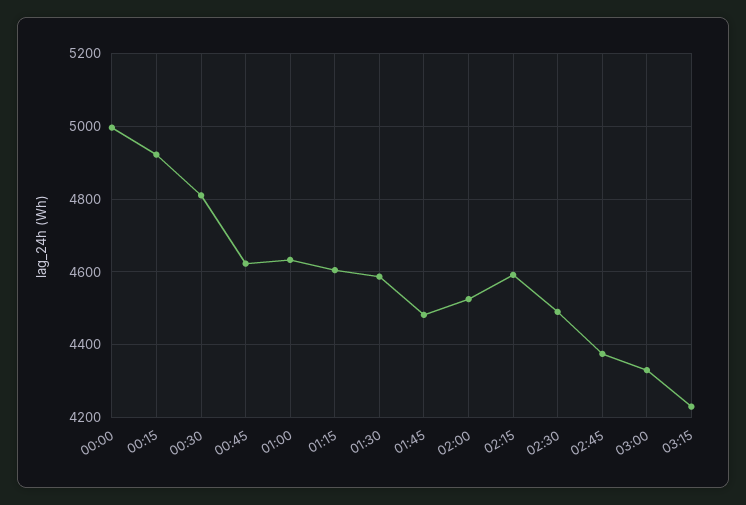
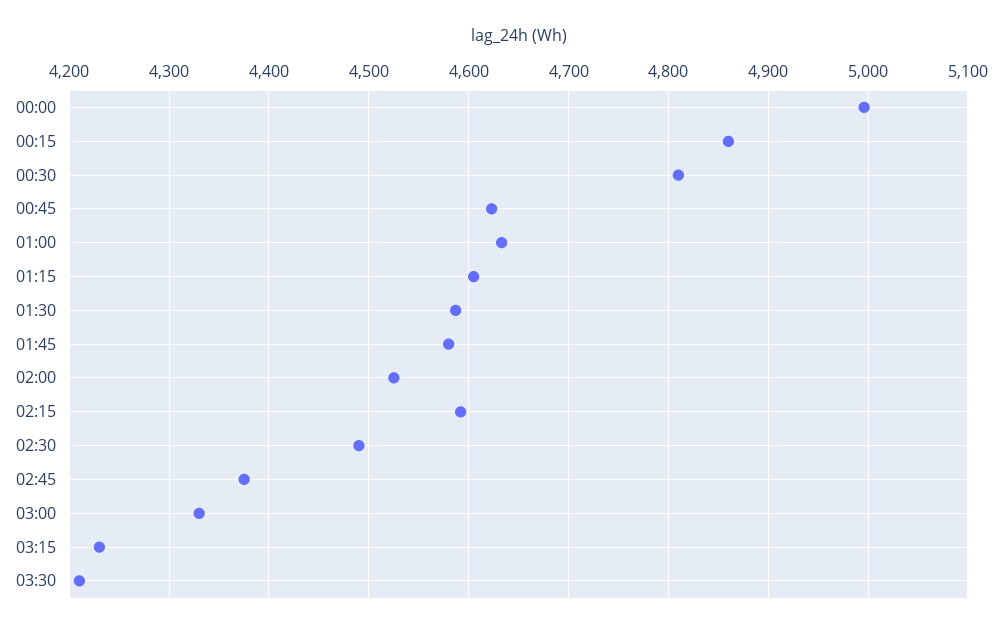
00:15: 4920 -> 4860
01:45: 4480 -> 4580
03:30: none -> 4210

